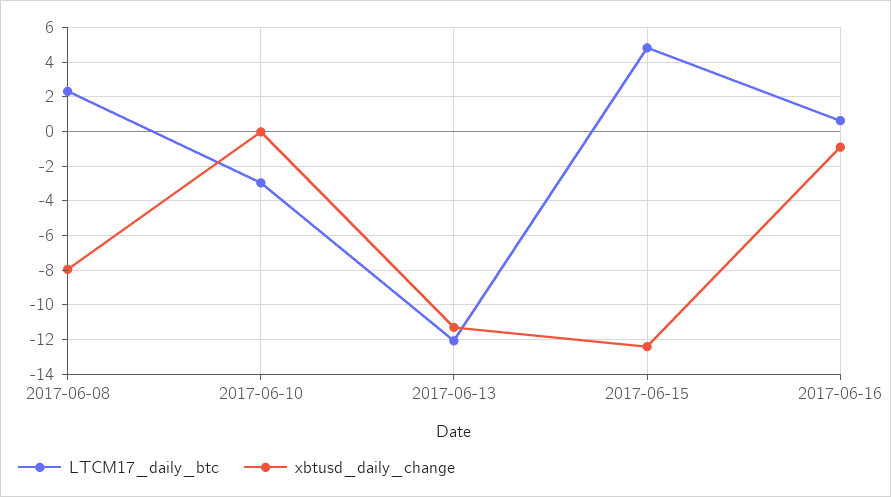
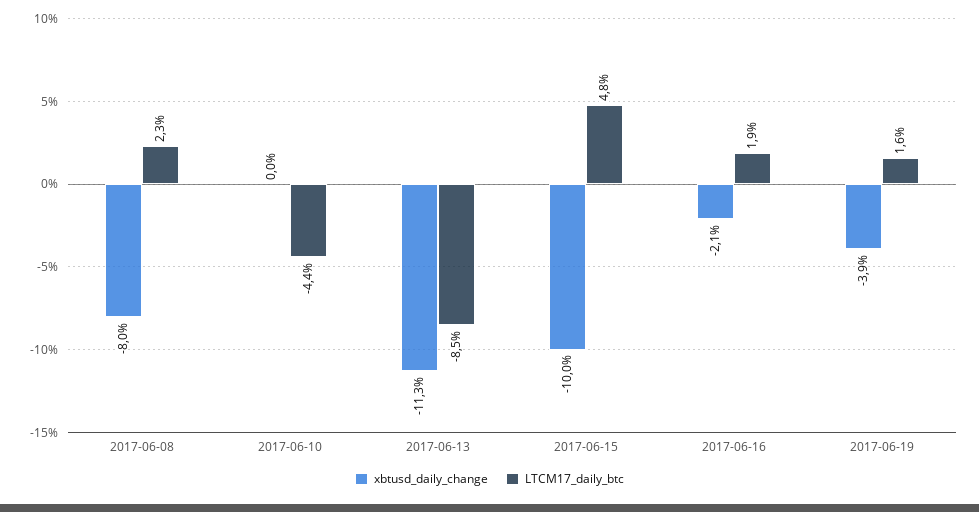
LTCM17_daily_btc, 2017-06-10: -3 -> -4.4
LTCM17_daily_btc, 2017-06-13: -12 -> -8.5
xbtusd_daily_change, 2017-06-15: -12.5 -> -10
LTCM17_daily_btc, 2017-06-16: 0.5 -> 1.9
xbtusd_daily_change, 2017-06-16: -1 -> -2.1
xbtusd_daily_change, 2017-06-19: none -> -3.9
LTCM17_daily_btc, 2017-06-19: none -> 1.6

